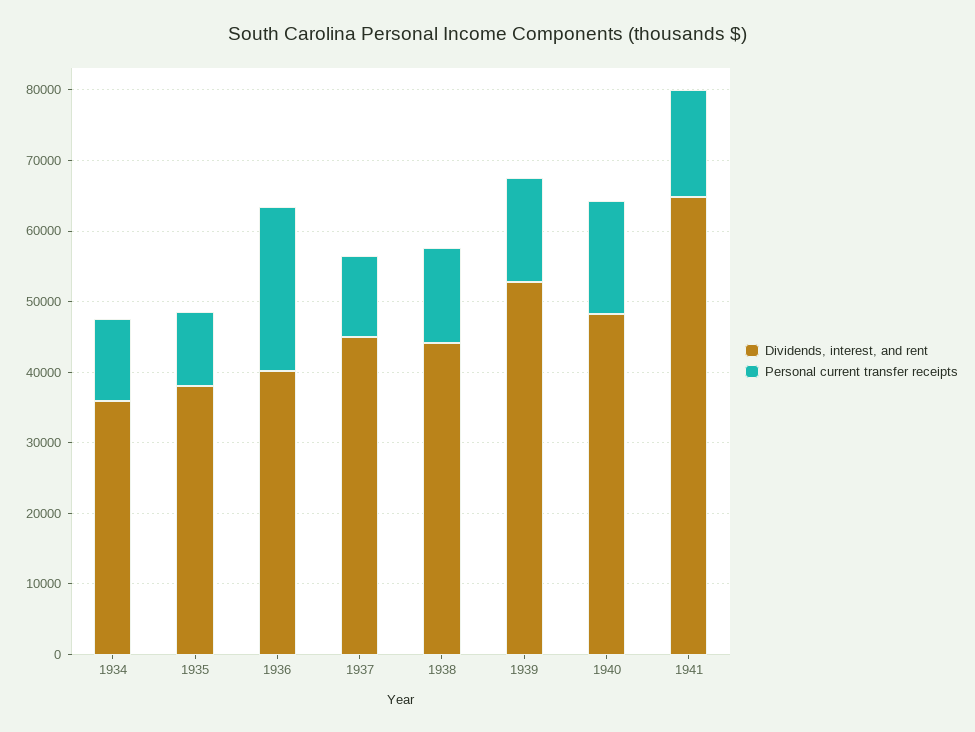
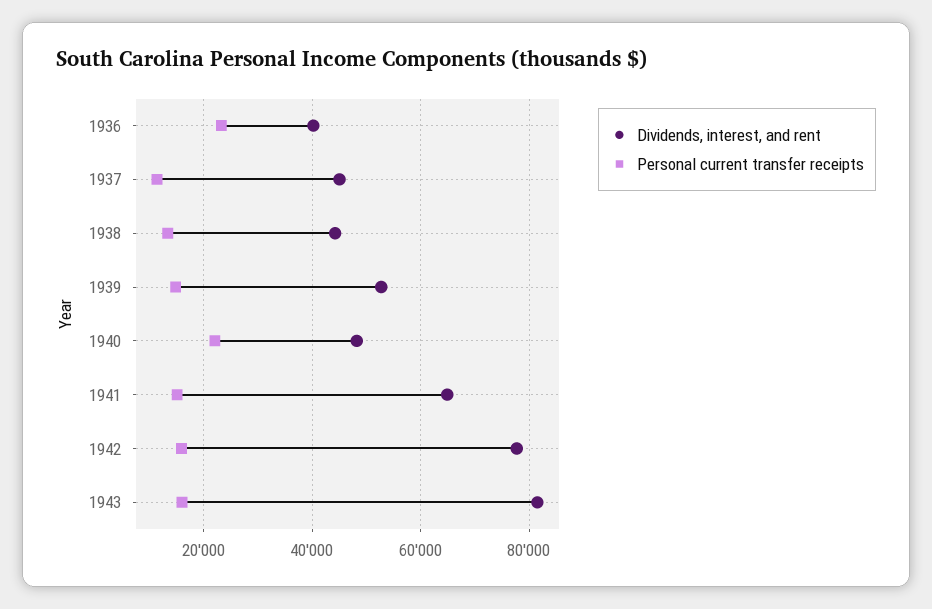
Dividends, interest, and rent, 1934: 36000 -> none
Personal current transfer receipts, 1934: 12000 -> none
Dividends, interest, and rent, 1935: 38000 -> none
Personal current transfer receipts, 1935: 10000 -> none
Personal current transfer receipts, 1940: 16000 -> 22000
Dividends, interest, and rent, 1942: none -> 78000
Personal current transfer receipts, 1942: none -> 16000
Dividends, interest, and rent, 1943: none -> 82000
Personal current transfer receipts, 1943: none -> 16000

